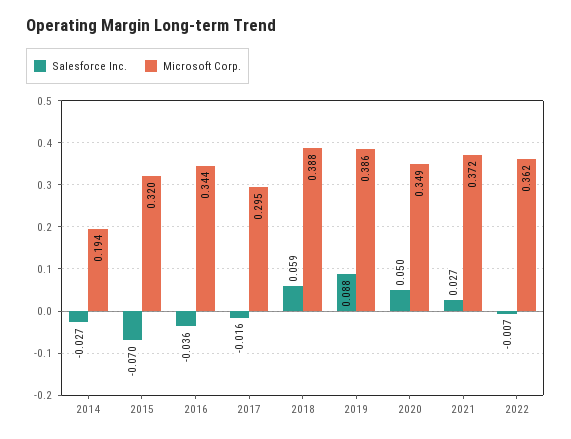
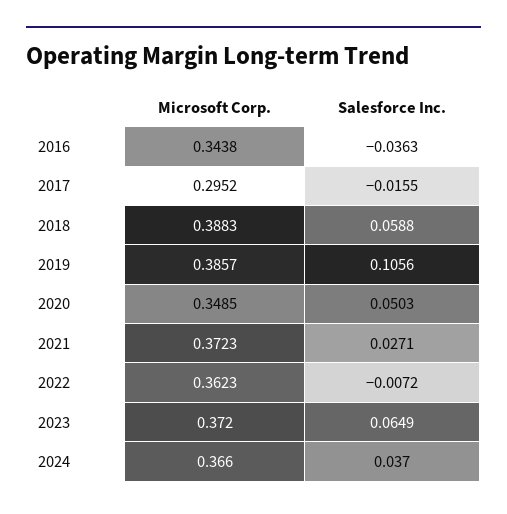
Salesforce Inc., 2014: -0.027 -> none
Microsoft Corp., 2014: 0.194 -> none
Salesforce Inc., 2015: -0.07 -> none
Microsoft Corp., 2015: 0.32 -> none
Salesforce Inc., 2019: 0.088 -> 0.1056
Microsoft Corp., 2023: none -> 0.372
Salesforce Inc., 2023: none -> 0.0649
Microsoft Corp., 2024: none -> 0.366
Salesforce Inc., 2024: none -> 0.037

